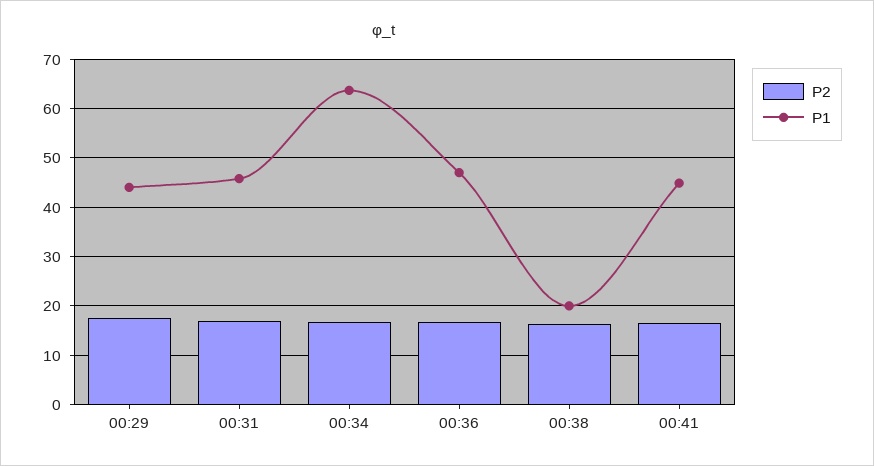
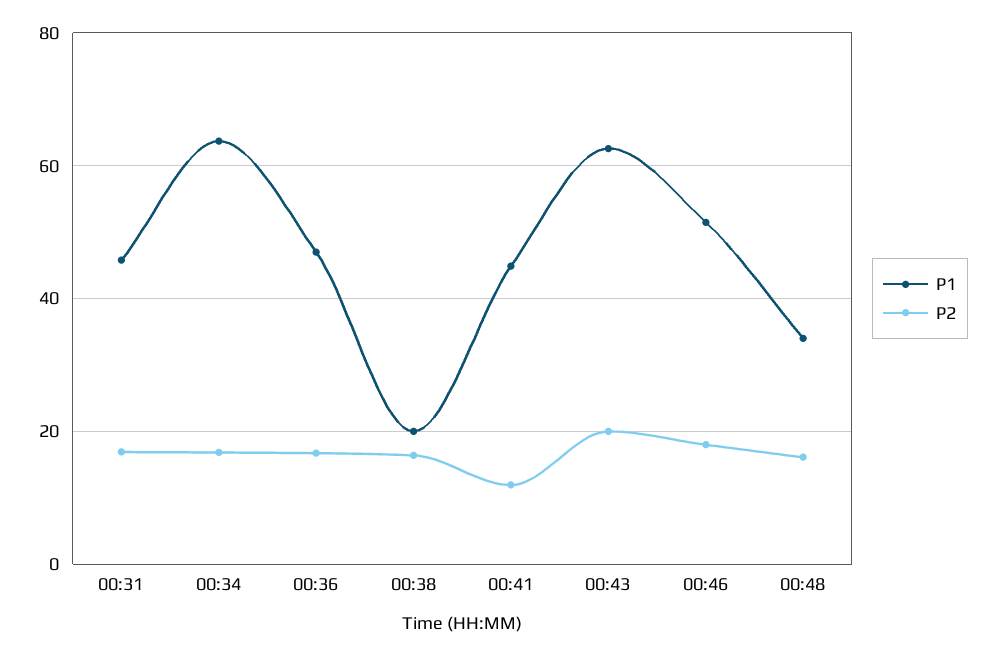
P2, 00:29: 18 -> none
P1, 00:29: 44 -> none
P2, 00:41: 16 -> 12
P1, 00:43: none -> 62
P2, 00:43: none -> 20
P1, 00:46: none -> 52
P2, 00:46: none -> 18
P1, 00:48: none -> 34
P2, 00:48: none -> 16

